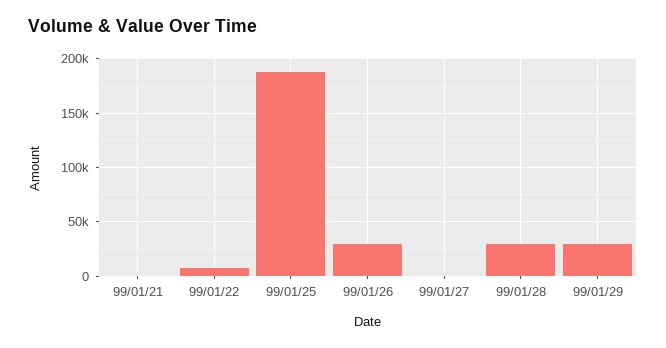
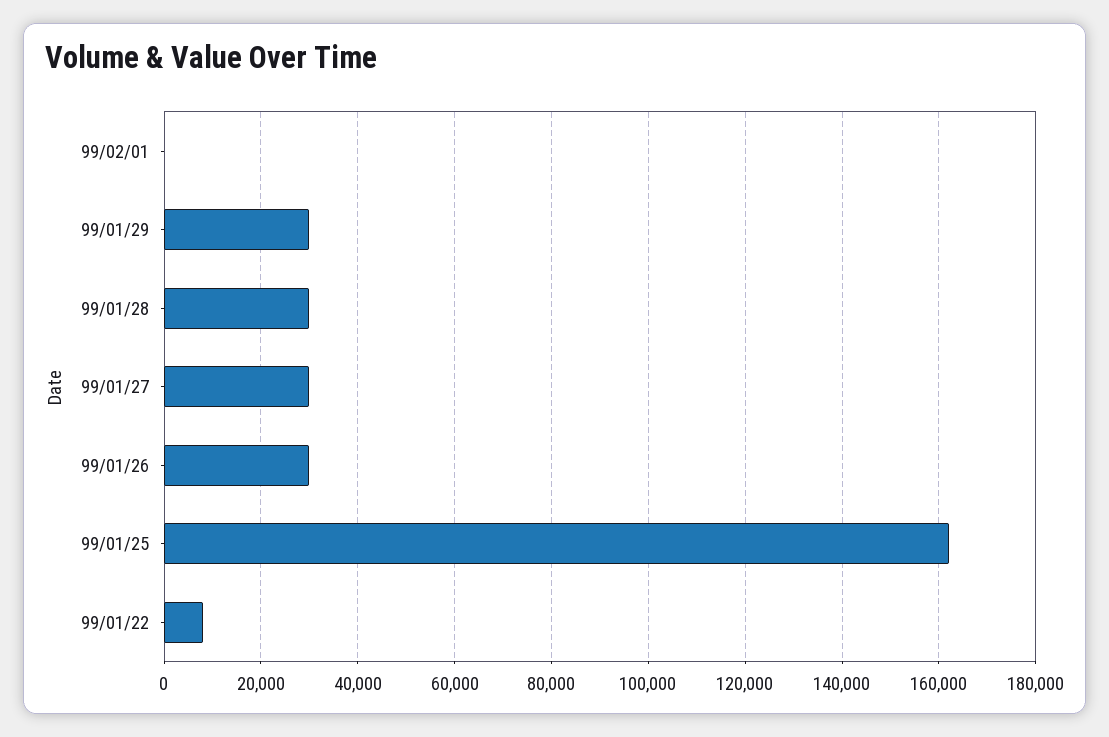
99/01/21: 0 -> none
99/01/25: 190000 -> 162000
99/01/27: 0 -> 30000
99/02/01: none -> 0

